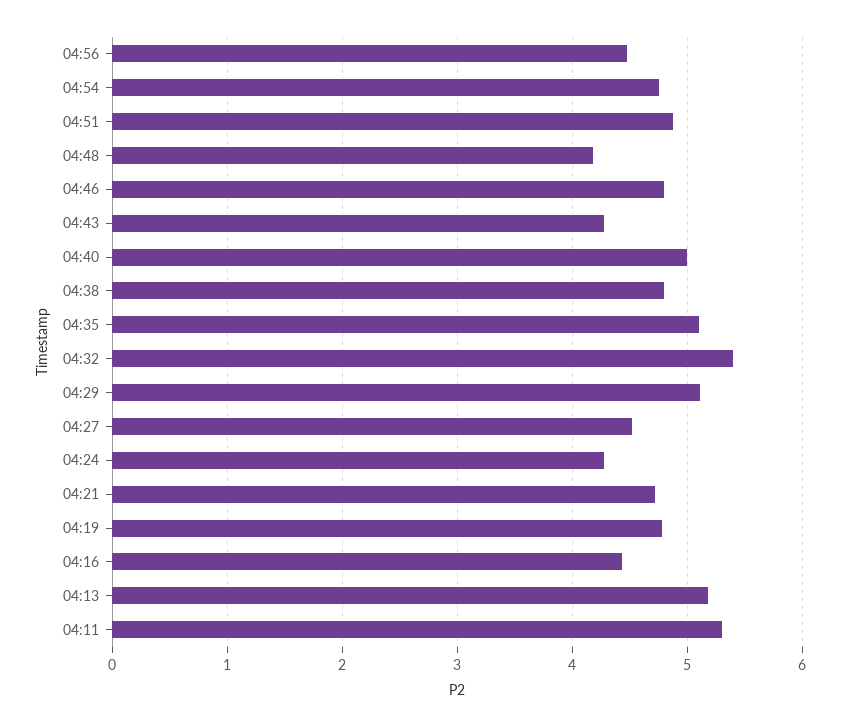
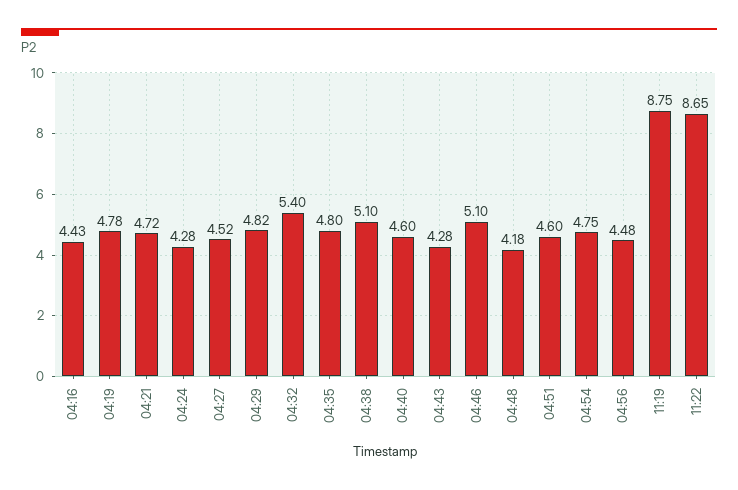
04:51: 4.9 -> 4.6
04:46: 4.8 -> 5.1
04:40: 5 -> 4.6
04:38: 4.8 -> 5.1
04:35: 5.1 -> 4.8
04:29: 5.1 -> 4.82
04:13: 5.2 -> none
04:11: 5.3 -> none
11:19: none -> 8.75
11:22: none -> 8.65

